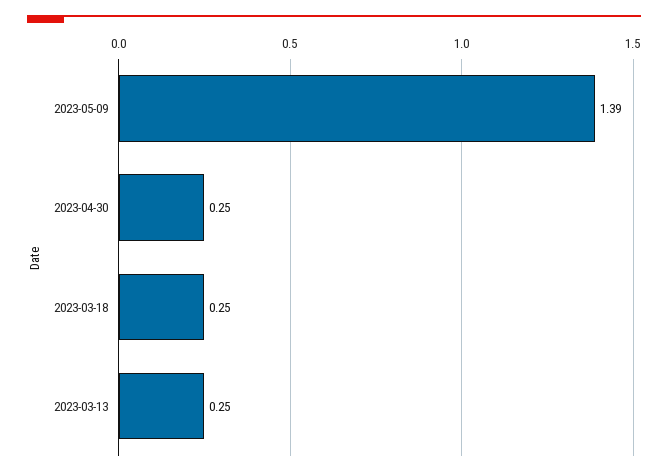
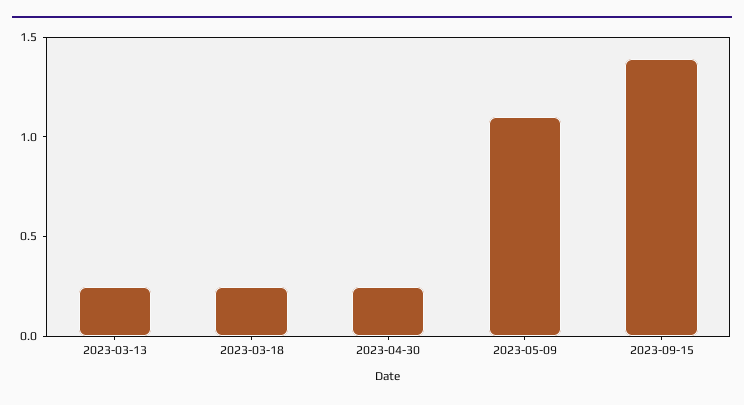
2023-05-09: 1.39 -> 1.1
2023-09-15: none -> 1.4

